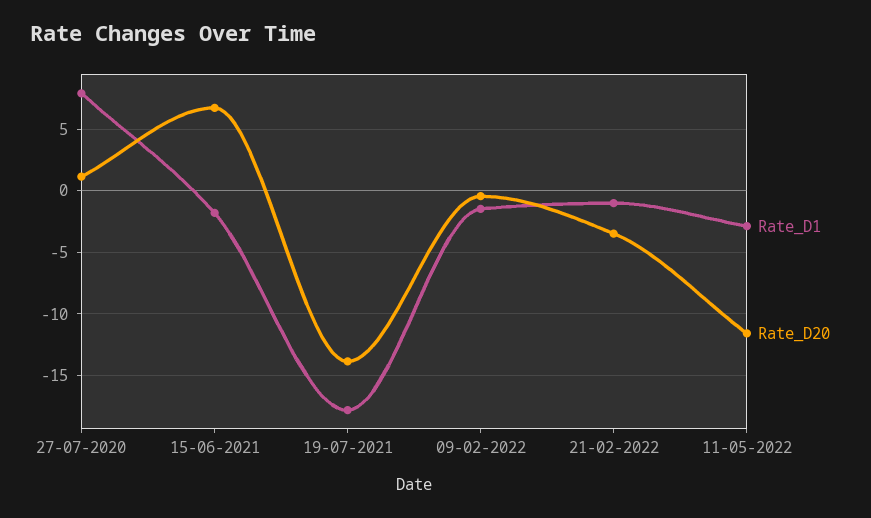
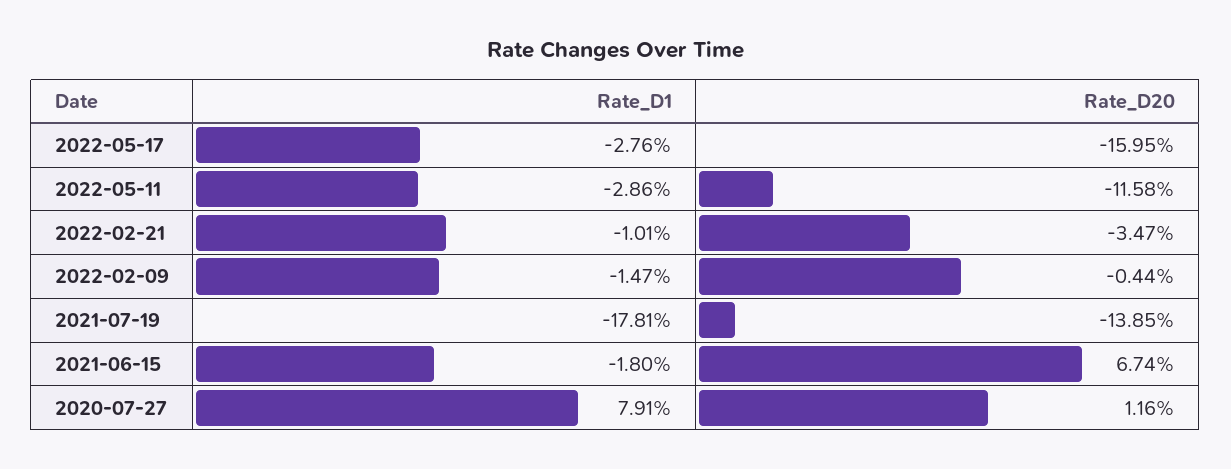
Rate_D1, 2022-05-17: none -> -2.76
Rate_D20, 2022-05-17: none -> -15.95

